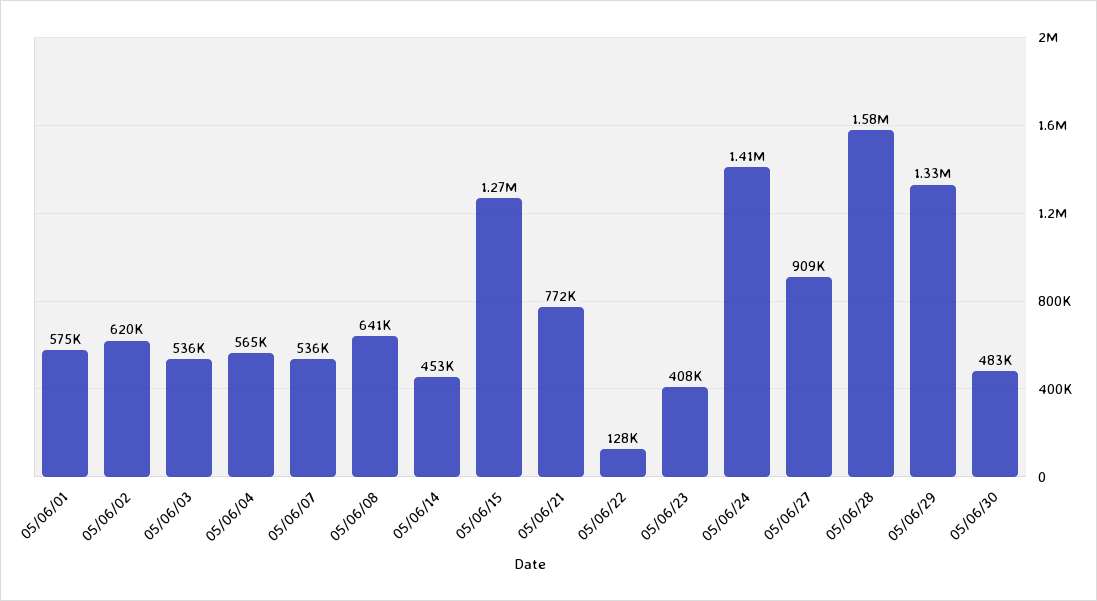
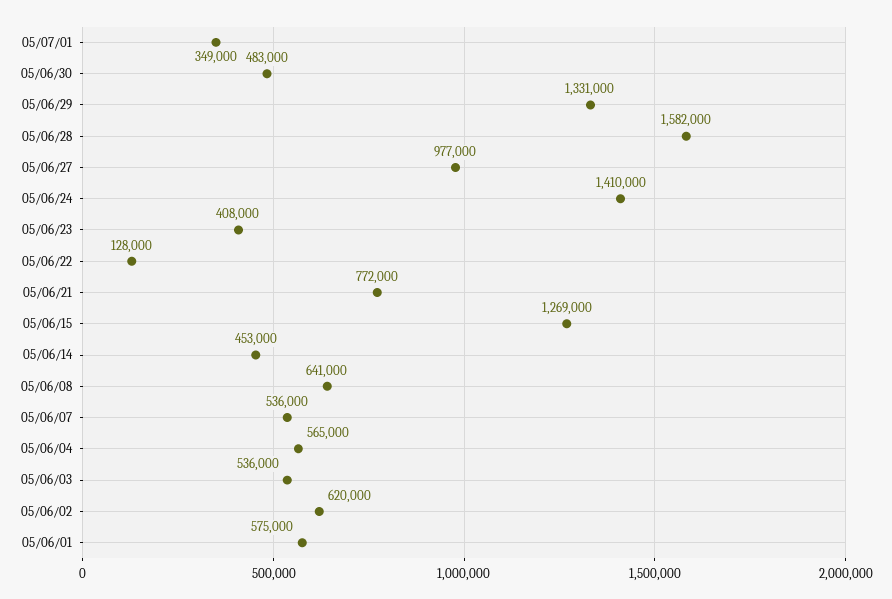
05/06/27: 909000 -> 977000
05/07/01: none -> 349000

